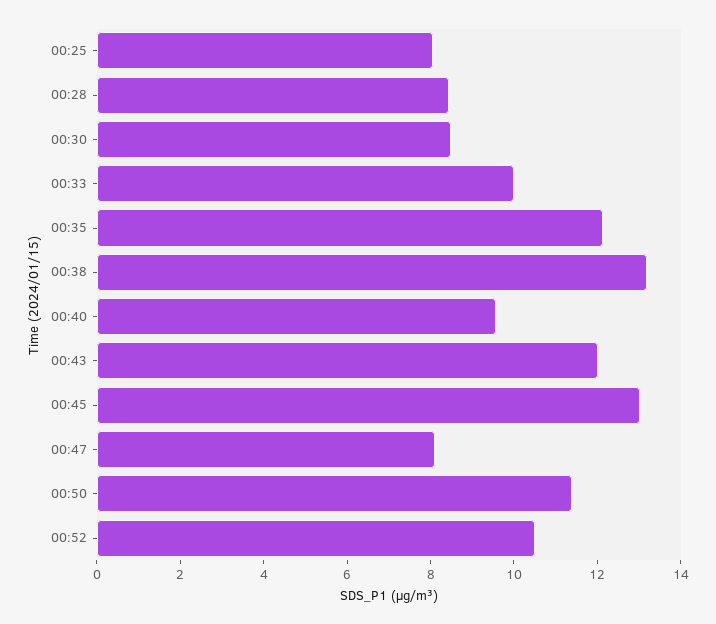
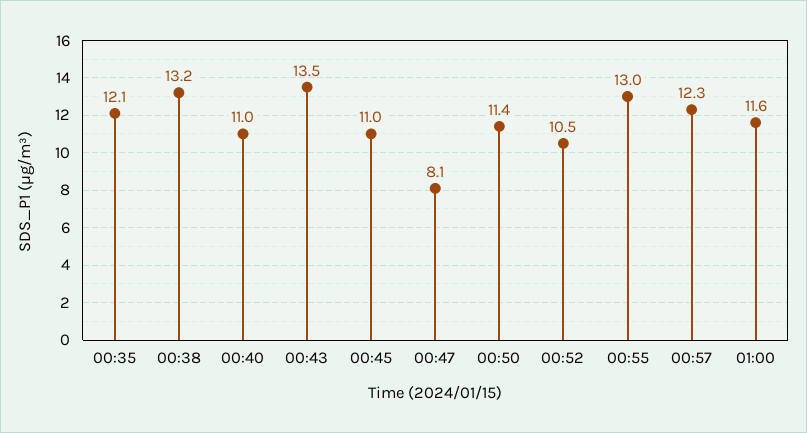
00:25: 8 -> none
00:28: 8.5 -> none
00:30: 8.5 -> none
00:33: 10 -> none
00:40: 9.5 -> 11
00:43: 12 -> 13.5
00:45: 13 -> 11
00:55: none -> 13
00:57: none -> 12.3
01:00: none -> 11.6

